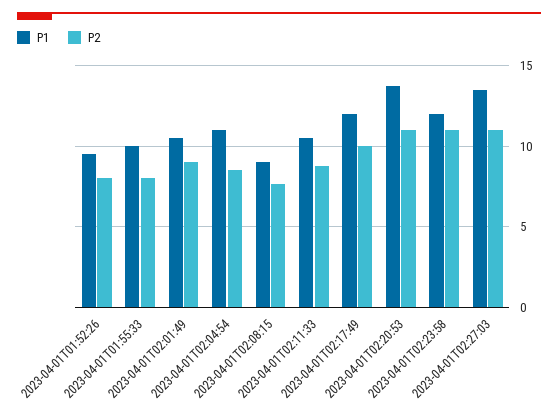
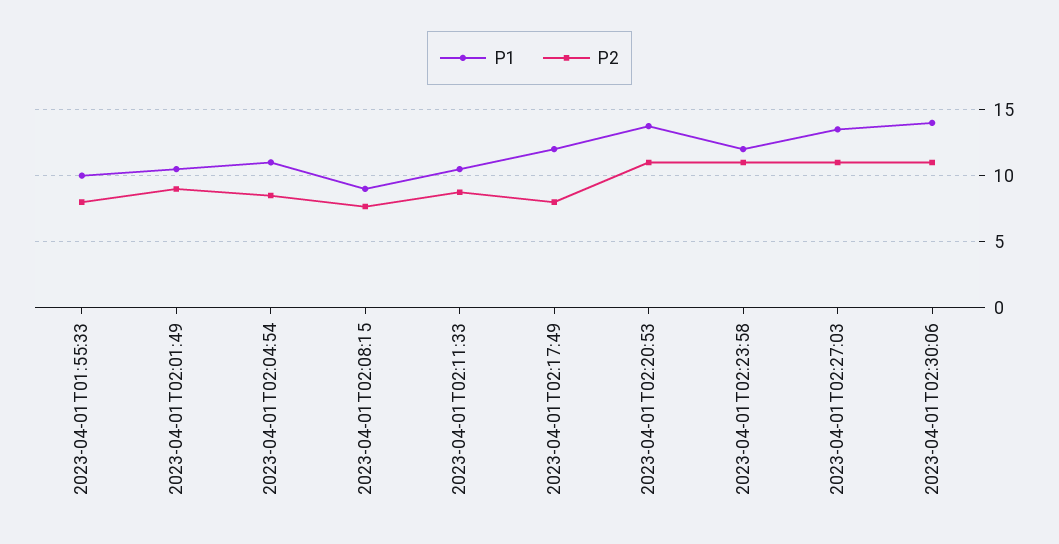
P1, 2023-04-01T01:52:26: 9.5 -> none
P2, 2023-04-01T01:52:26: 8 -> none
P2, 2023-04-01T02:17:49: 10 -> 8
P1, 2023-04-01T02:30:06: none -> 14
P2, 2023-04-01T02:30:06: none -> 11

